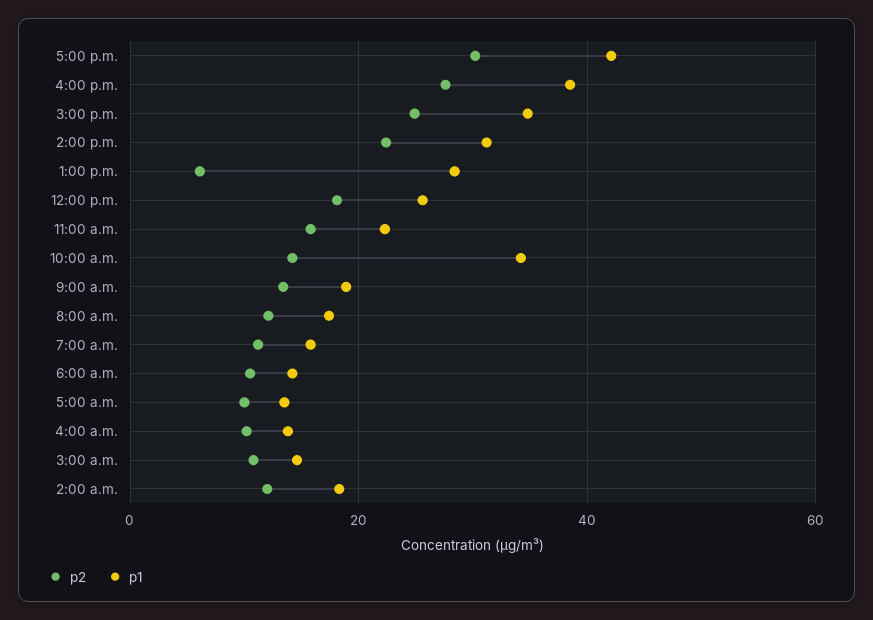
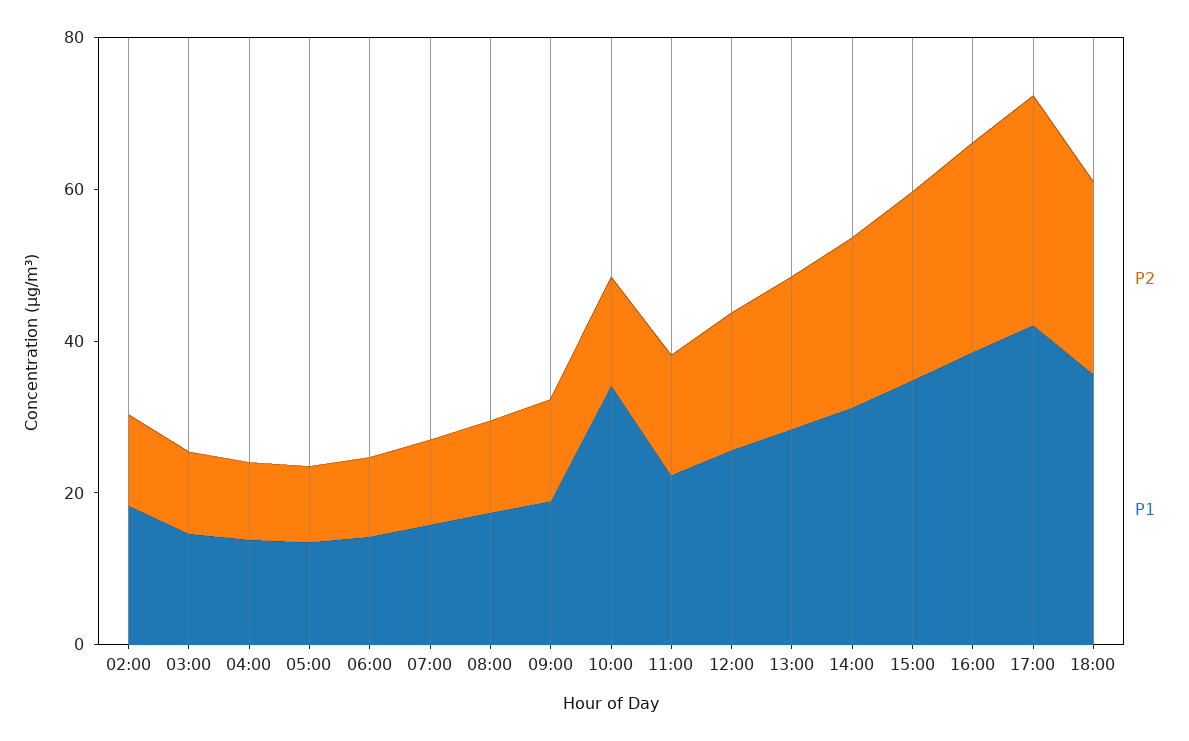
p2, 1:00 p.m.: 6 -> 20
p2, 18:00: none -> 25
p1, 18:00: none -> 35

